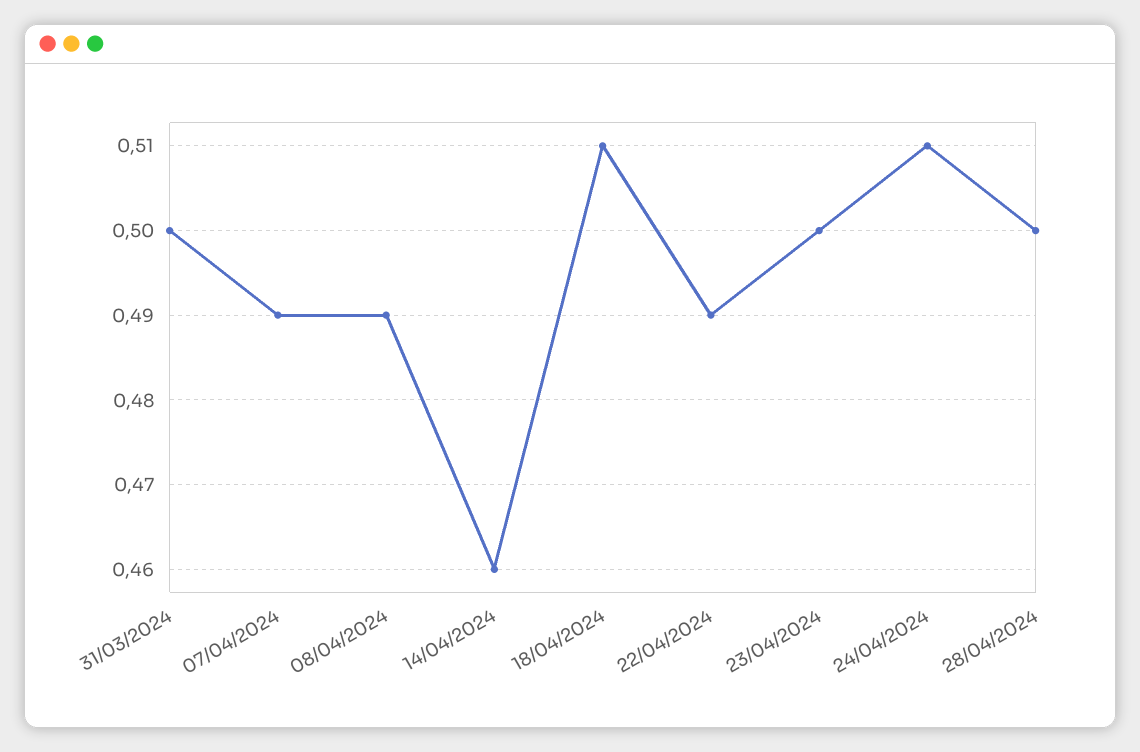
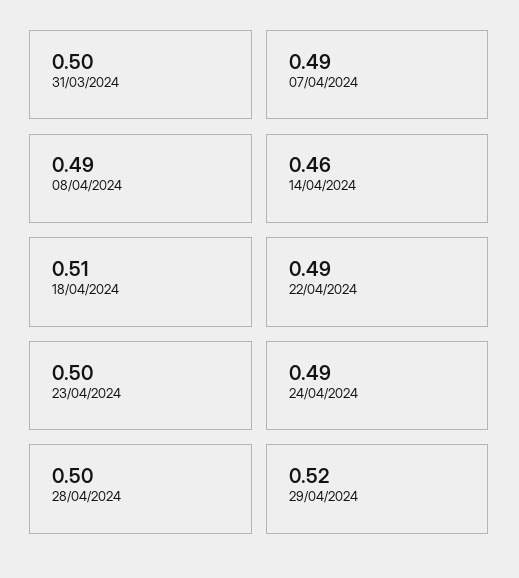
24/04/2024: 0.51 -> 0.49
29/04/2024: none -> 0.52

